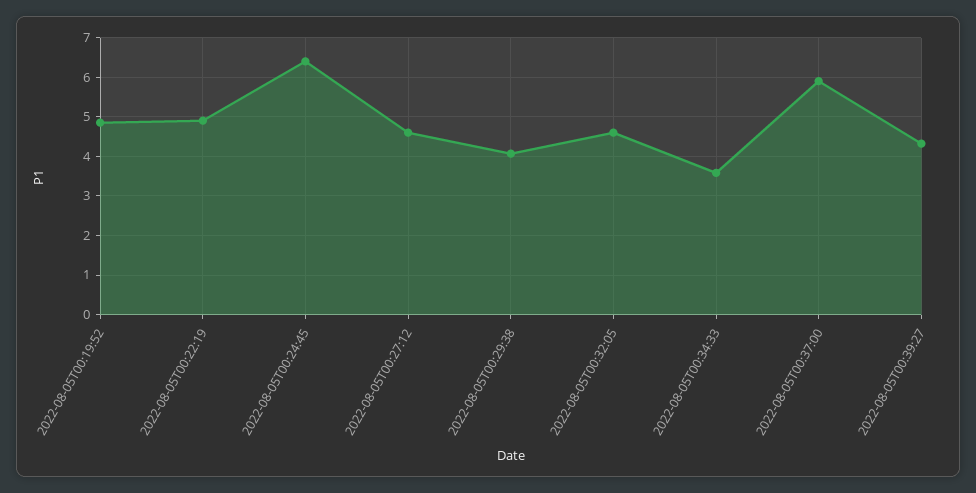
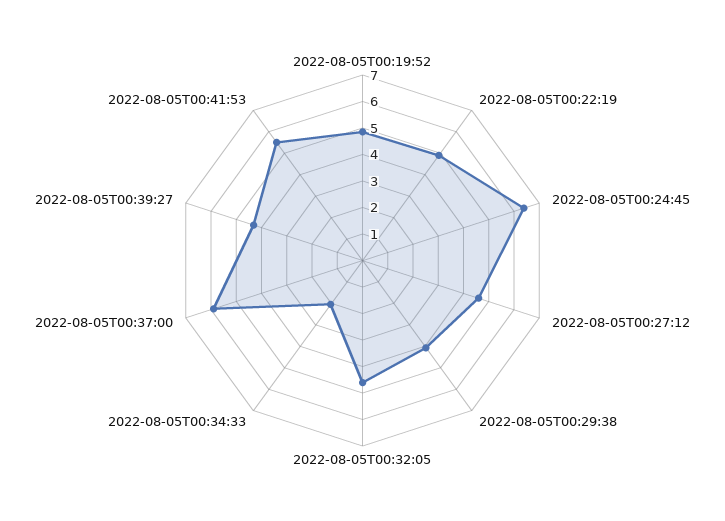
2022-08-05T00:34:33: 3.6 -> 2
2022-08-05T00:41:53: none -> 5.5

